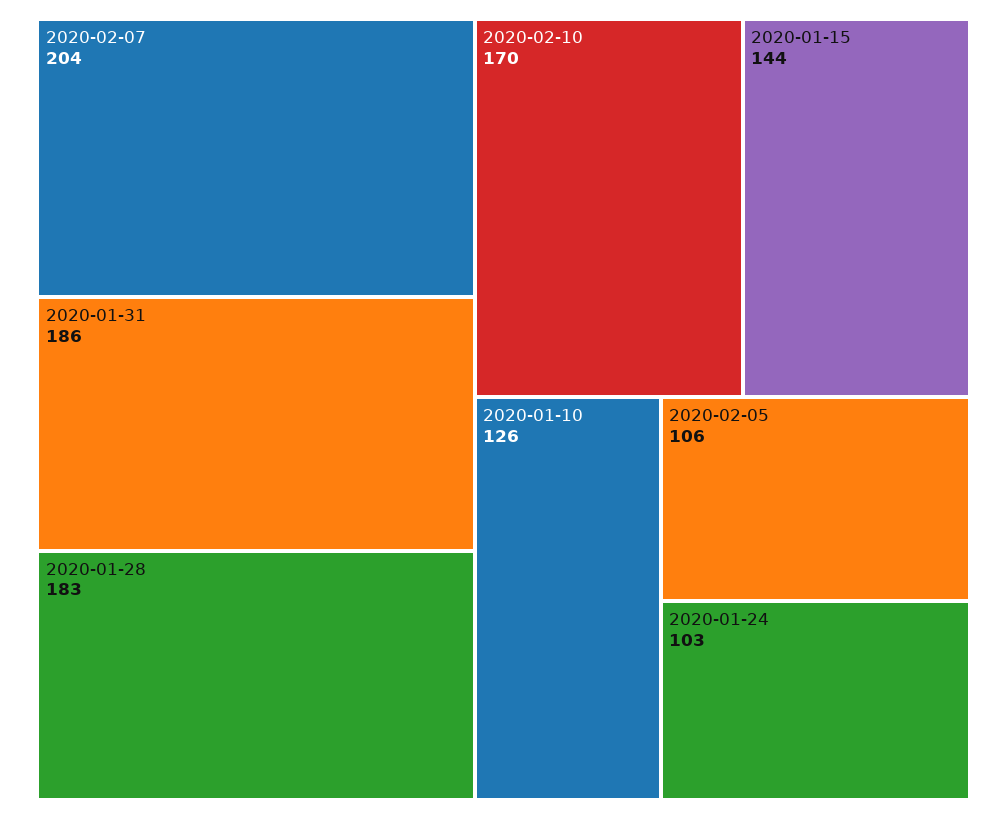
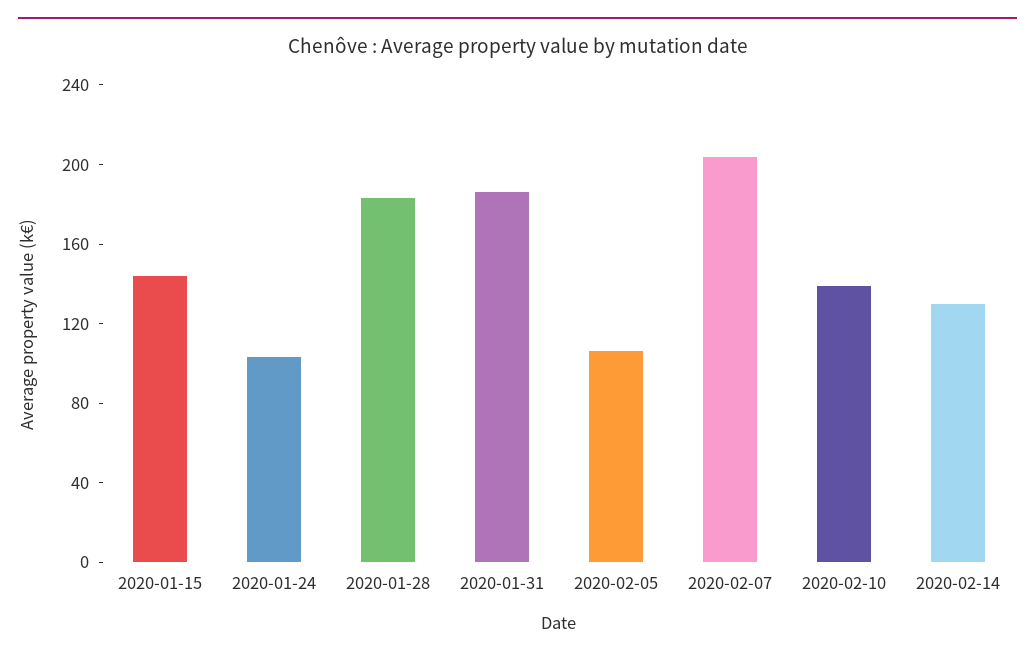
2020-02-10: 170 -> 140
2020-01-10: 126 -> none
2020-02-14: none -> 130

